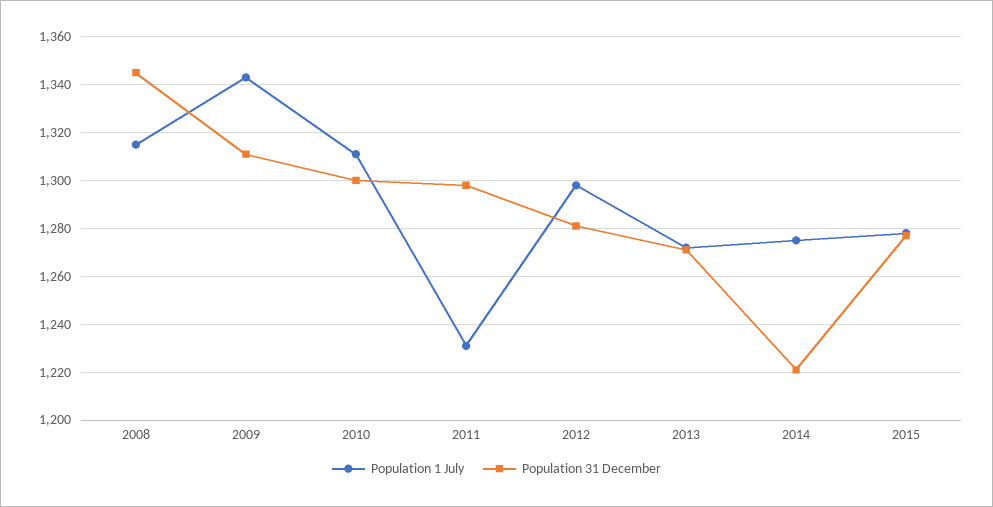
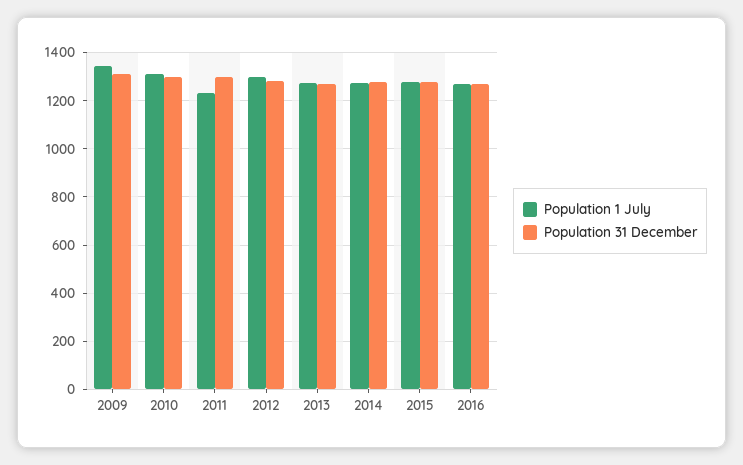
Population 1 July, 2008: 1315 -> none
Population 31 December, 2008: 1345 -> none
Population 31 December, 2014: 1220 -> 1275
Population 1 July, 2016: none -> 1275
Population 31 December, 2016: none -> 1275

